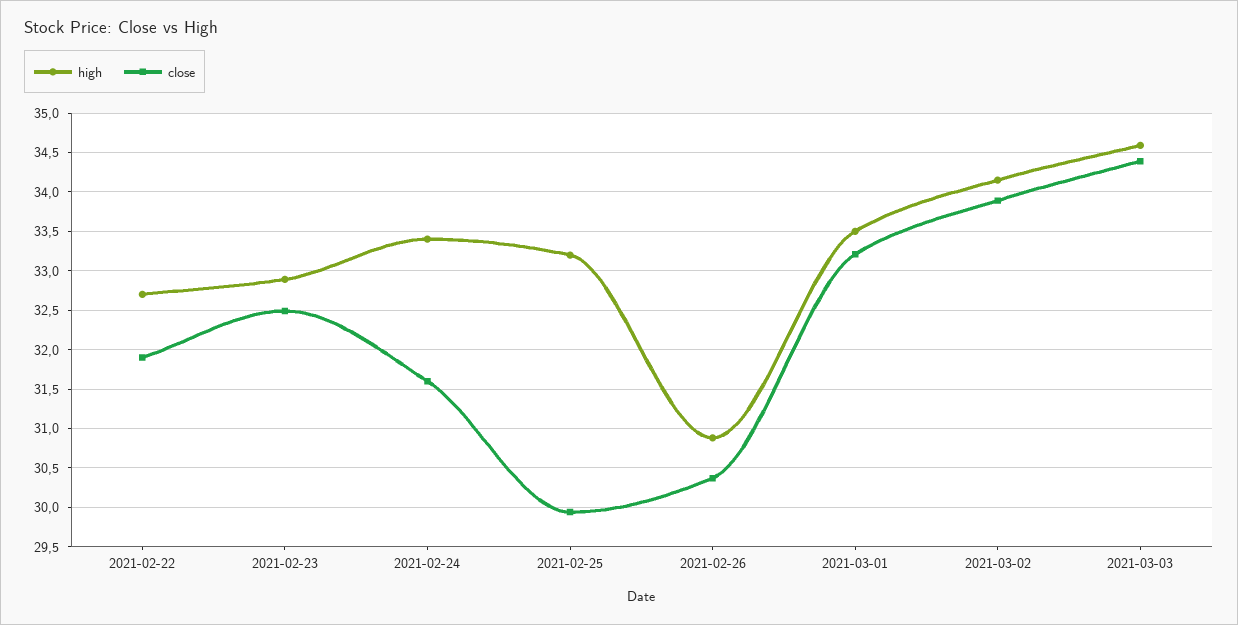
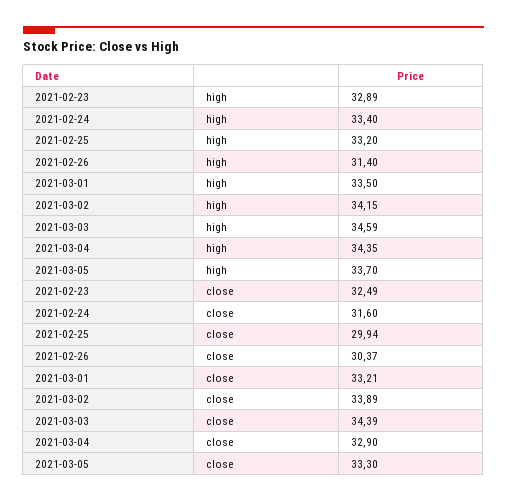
high, 2021-02-22: 32.7 -> none
close, 2021-02-22: 31.9 -> none
high, 2021-02-26: 30.9 -> 31.4
high, 2021-03-04: none -> 34.35
high, 2021-03-05: none -> 33.7
close, 2021-03-04: none -> 32.9
close, 2021-03-05: none -> 33.3

